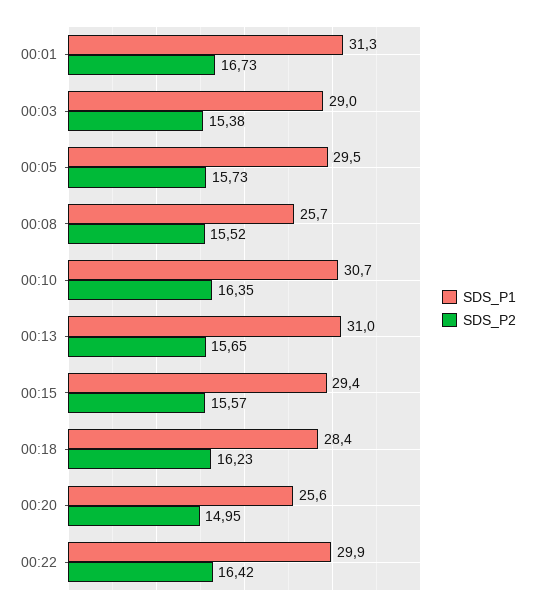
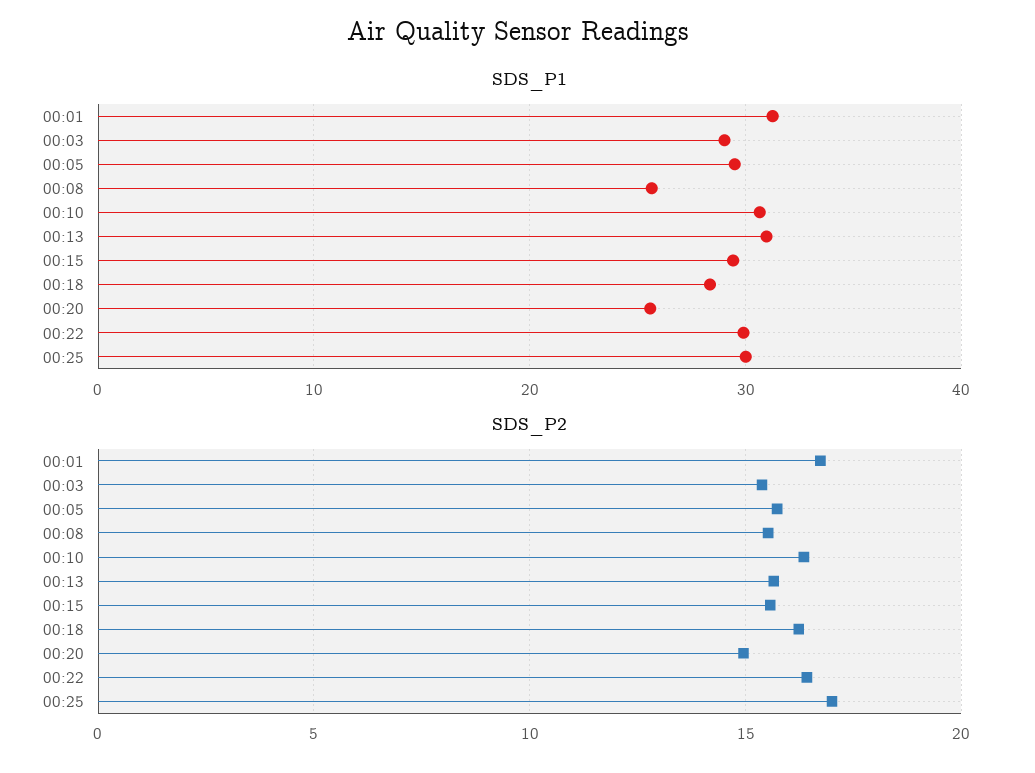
SDS_P1, 00:25: none -> 30
SDS_P2, 00:25: none -> 17

